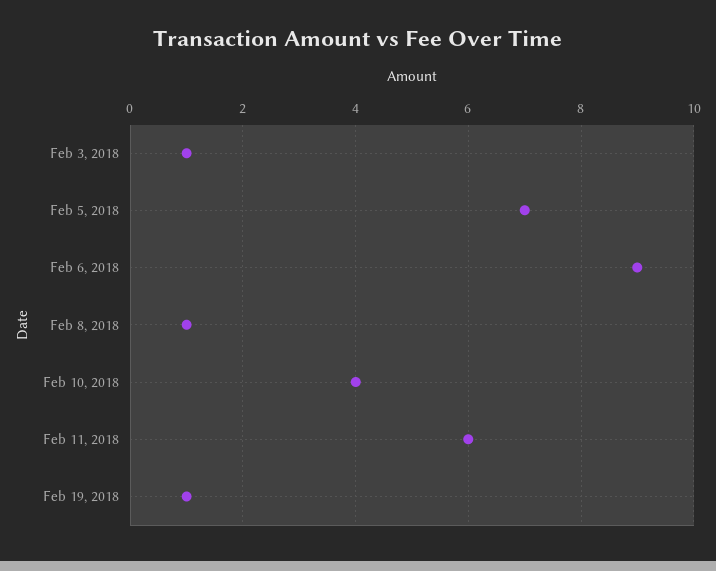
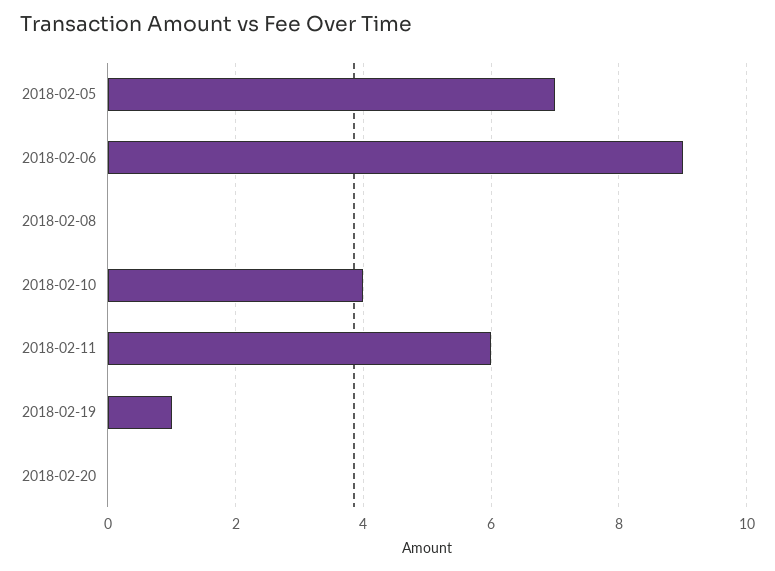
Feb 3, 2018: 1 -> none
Feb 8, 2018: 1 -> 0
2018-02-20: none -> 0

